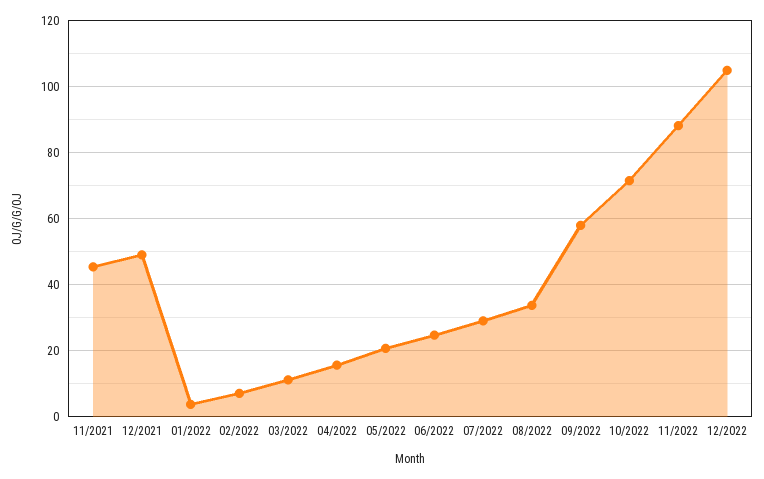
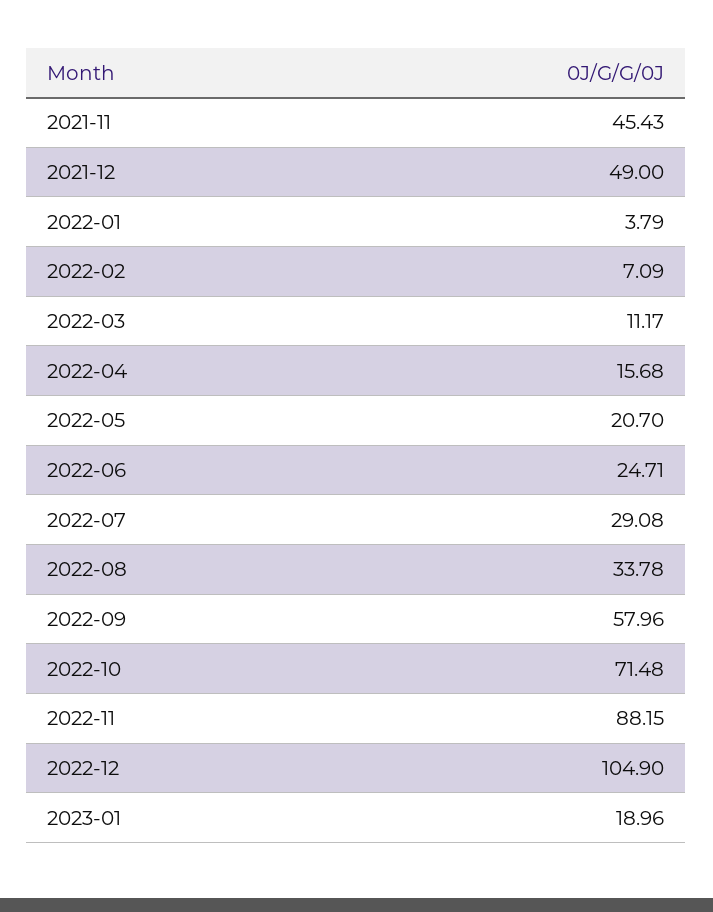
2023-01: none -> 18.96

